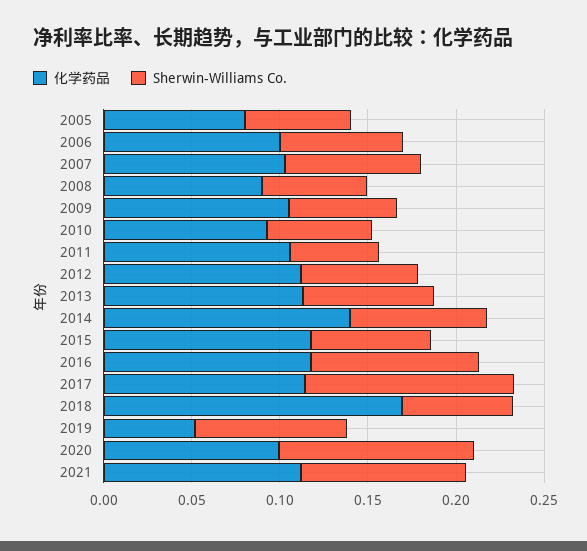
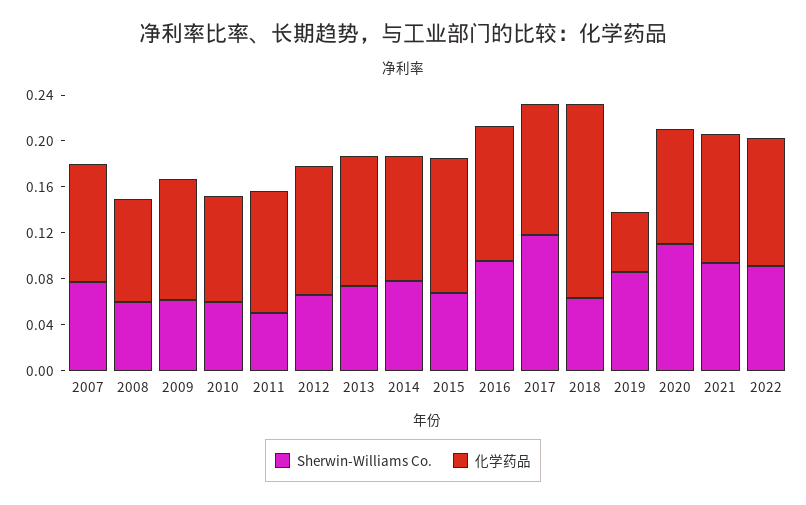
化学药品, 2005: 0.08 -> none
Sherwin-Williams Co., 2005: 0.06 -> none
化学药品, 2006: 0.1 -> none
Sherwin-Williams Co., 2006: 0.07 -> none
化学药品, 2014: 0.14 -> 0.11
Sherwin-Williams Co., 2022: none -> 0.09
化学药品, 2022: none -> 0.11

